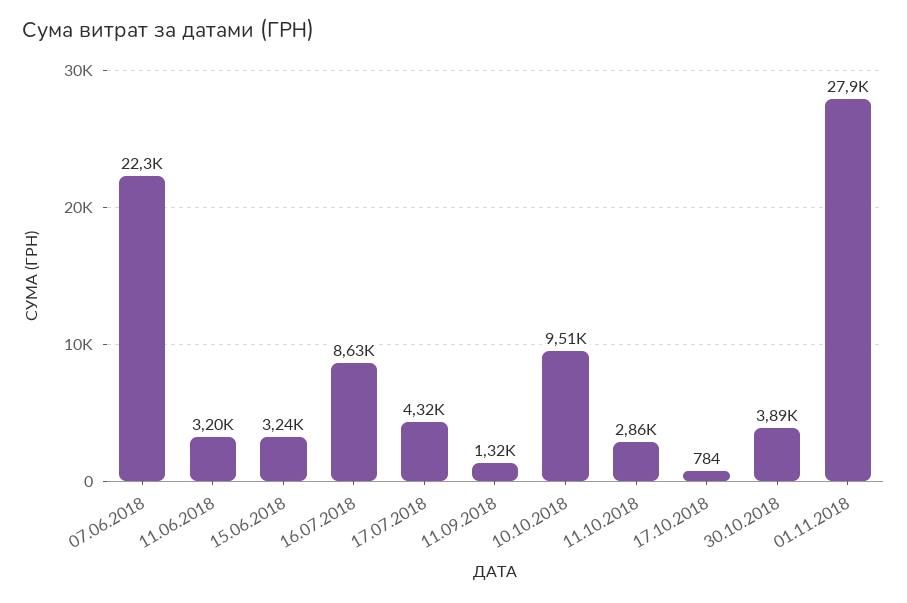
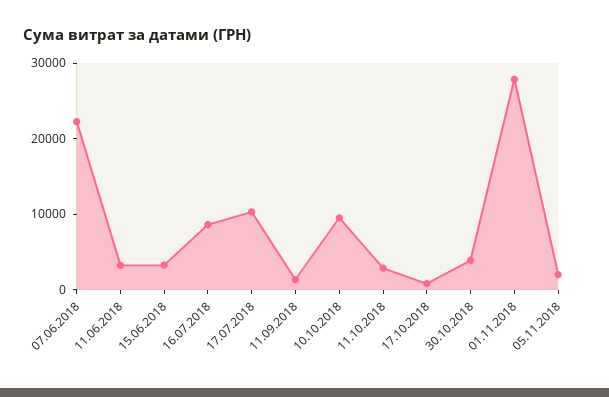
17.07.2018: 4320 -> 10000
05.11.2018: none -> 2000

